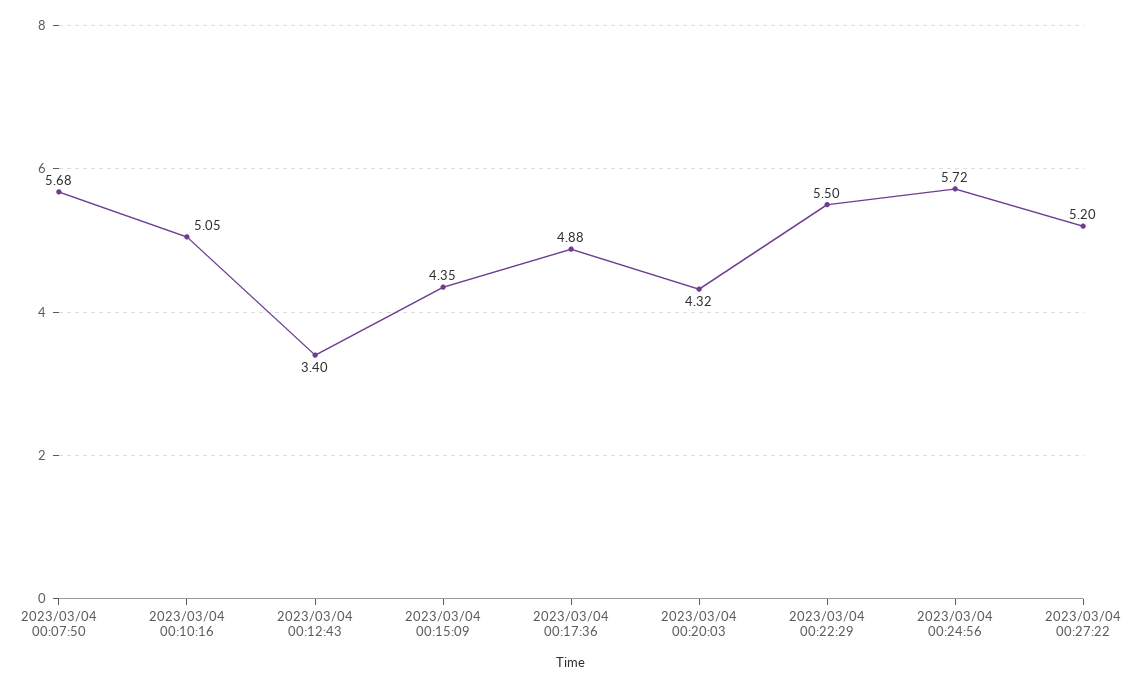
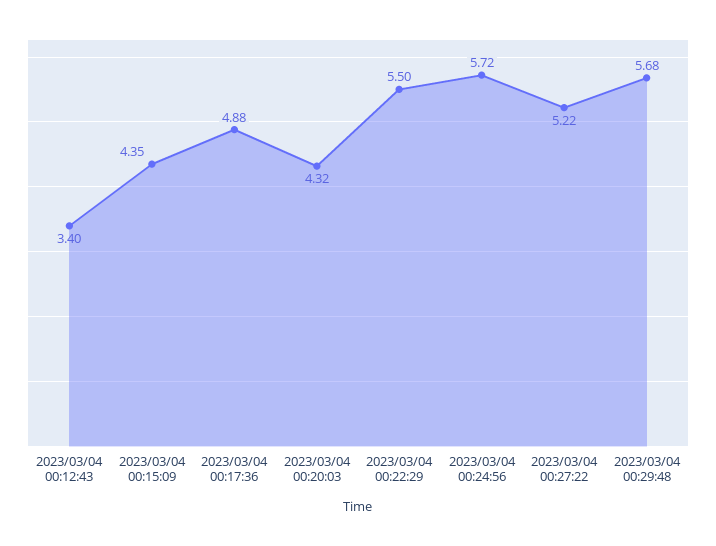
2023/03/04 00:07:50: 5.68 -> none
2023/03/04 00:10:16: 5.05 -> none
2023/03/04 00:27:22: 5.2 -> 5.22
2023/03/04 00:29:48: none -> 5.68

